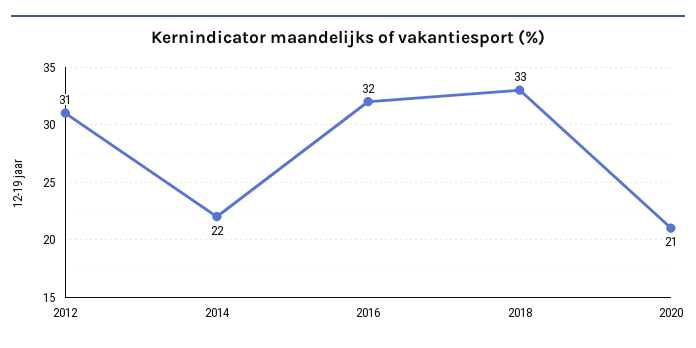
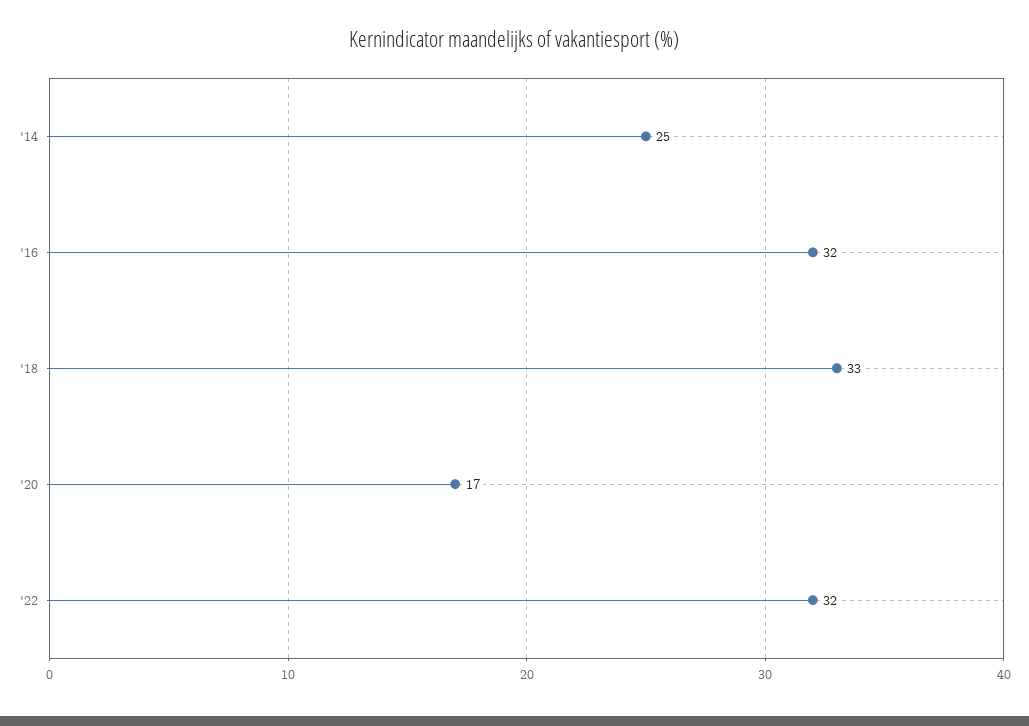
2012: 31 -> none
2014: 22 -> 25
2020: 21 -> 17
'22: none -> 32

